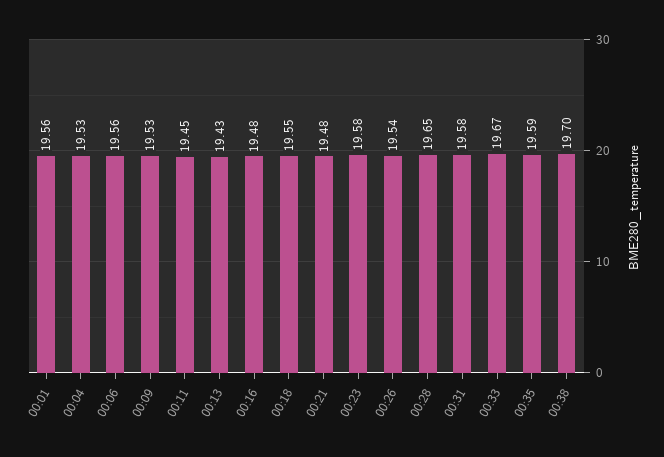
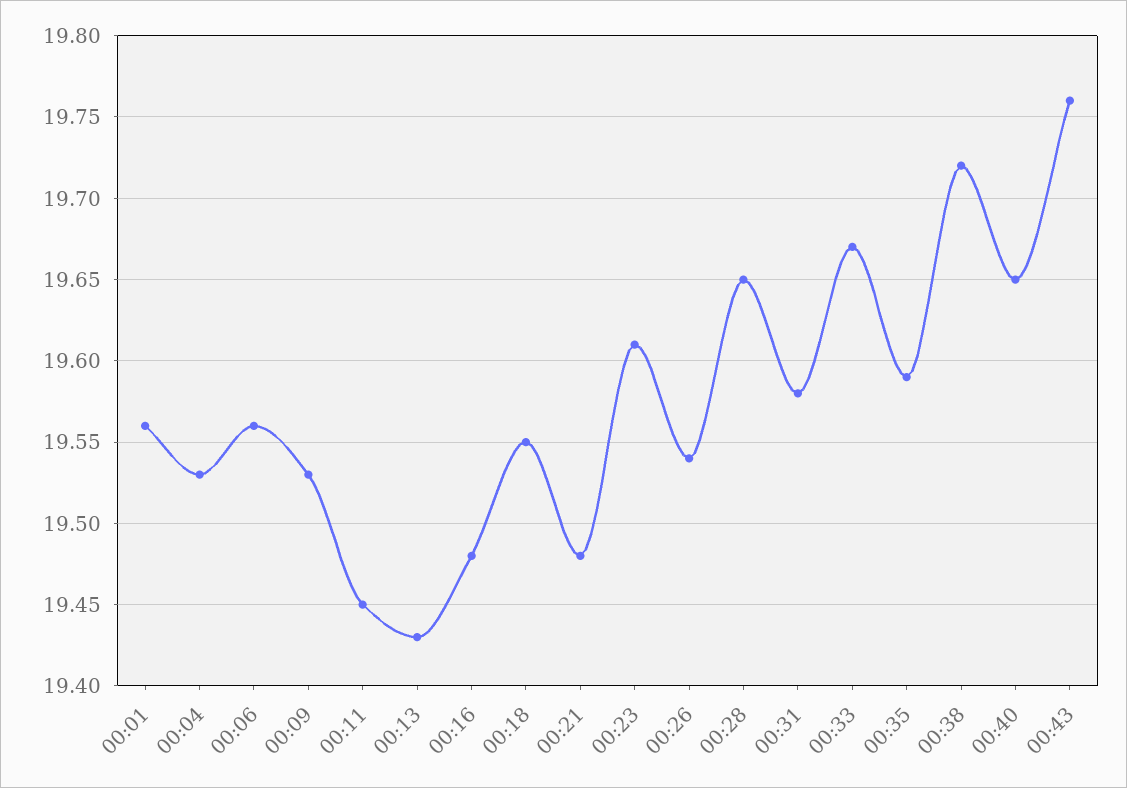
00:23: 19.58 -> 19.61
00:38: 19.7 -> 19.72
00:40: none -> 19.65
00:43: none -> 19.76

